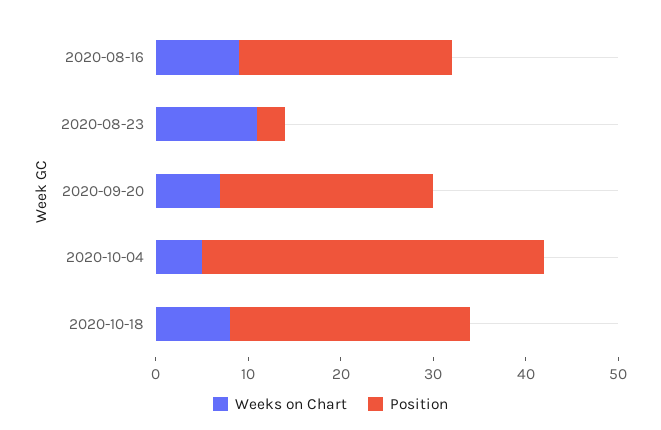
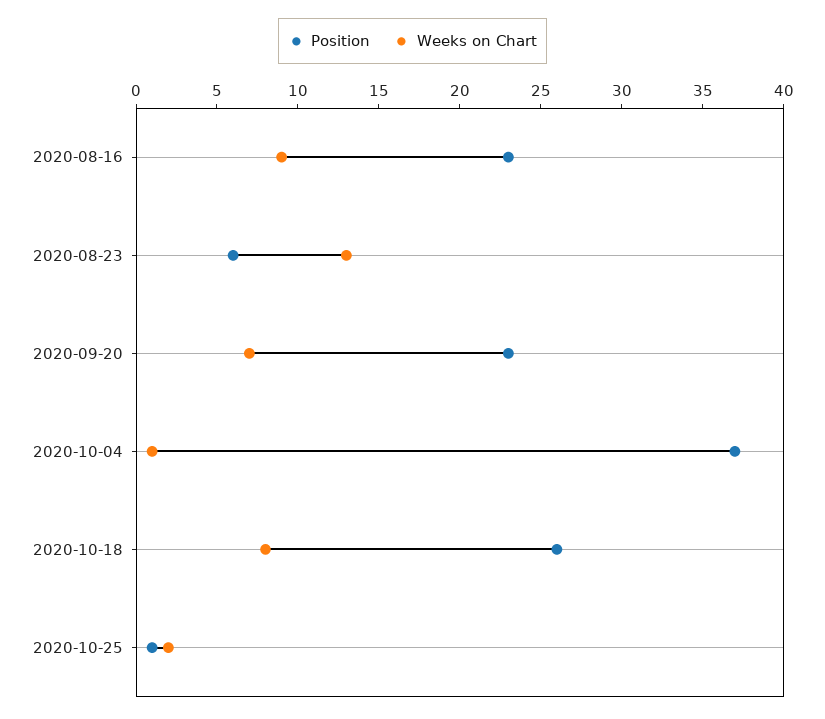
Weeks on Chart, 2020-08-23: 11 -> 13
Position, 2020-08-23: 3 -> 6
Weeks on Chart, 2020-10-04: 5 -> 1
Position, 2020-10-25: none -> 1
Weeks on Chart, 2020-10-25: none -> 2

